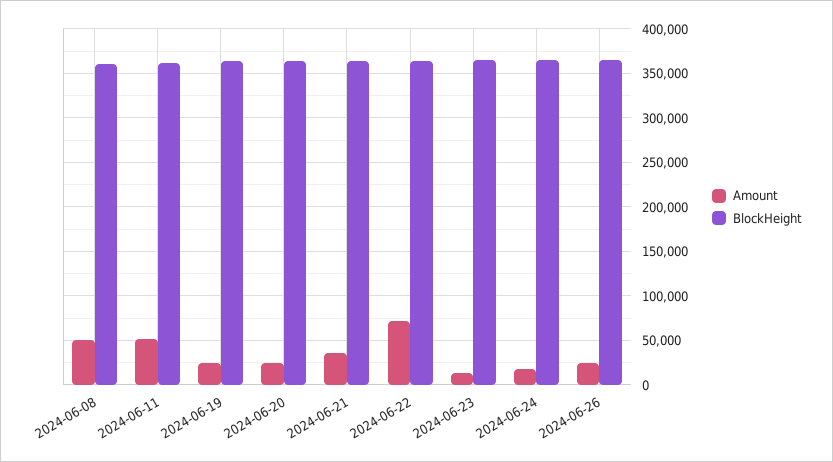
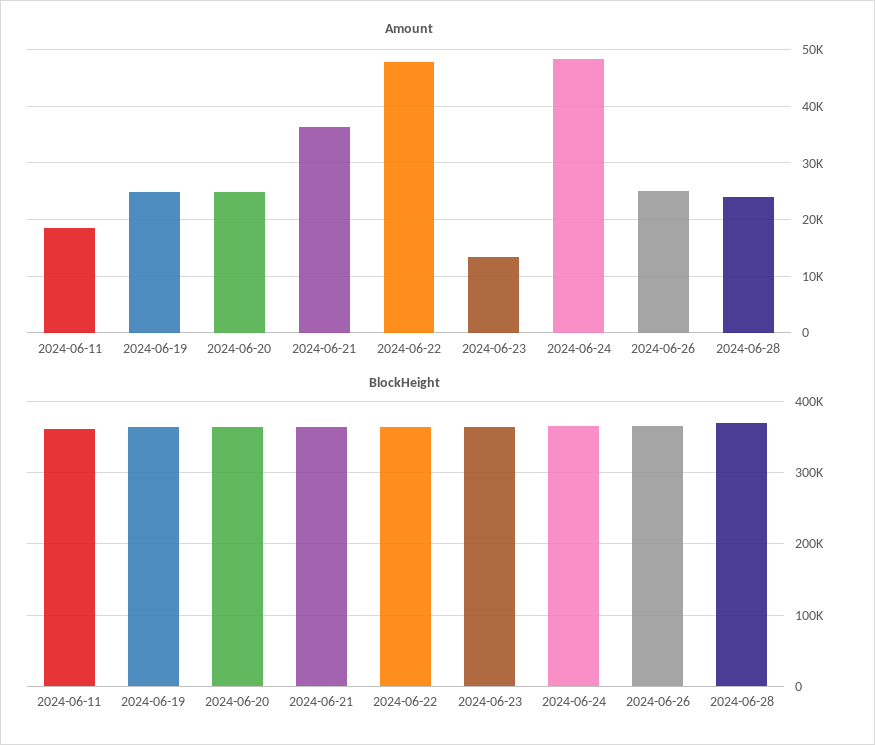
Amount, 2024-06-08: 50000 -> none
BlockHeight, 2024-06-08: 360000 -> none
Amount, 2024-06-11: 50000 -> 18000
Amount, 2024-06-22: 70000 -> 48000
Amount, 2024-06-24: 20000 -> 48000
Amount, 2024-06-28: none -> 24000
BlockHeight, 2024-06-28: none -> 370000

